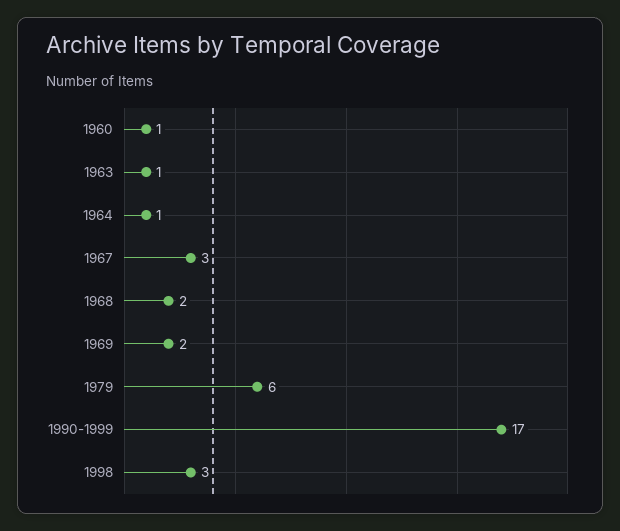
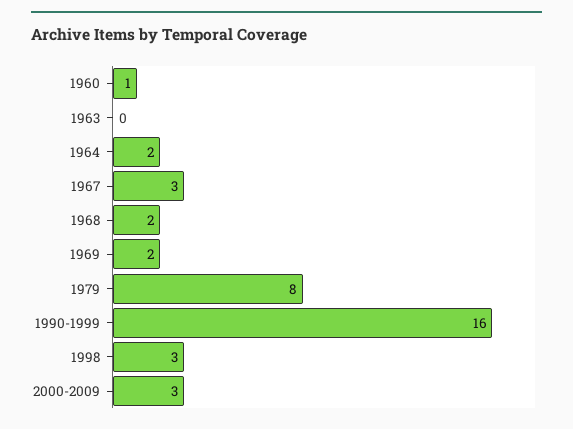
1963: 1 -> 0
1964: 1 -> 2
1979: 6 -> 8
1990-1999: 17 -> 16
2000-2009: none -> 3

